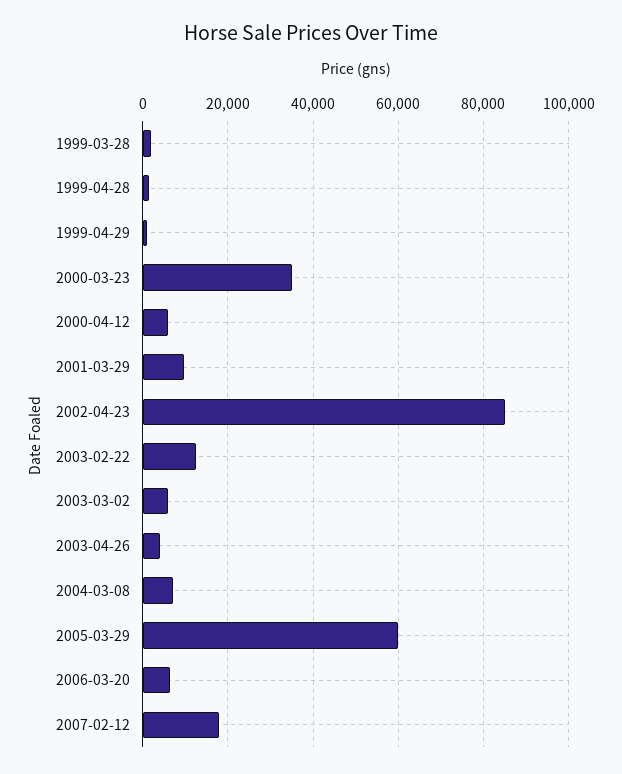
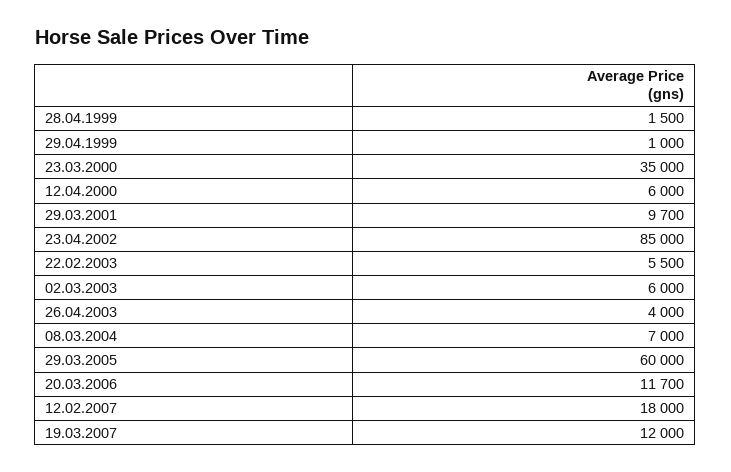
1999-03-28: 2000 -> none
2003-02-22: 12000 -> 5500
2006-03-20: 6000 -> 11700
19.03.2007: none -> 12000

